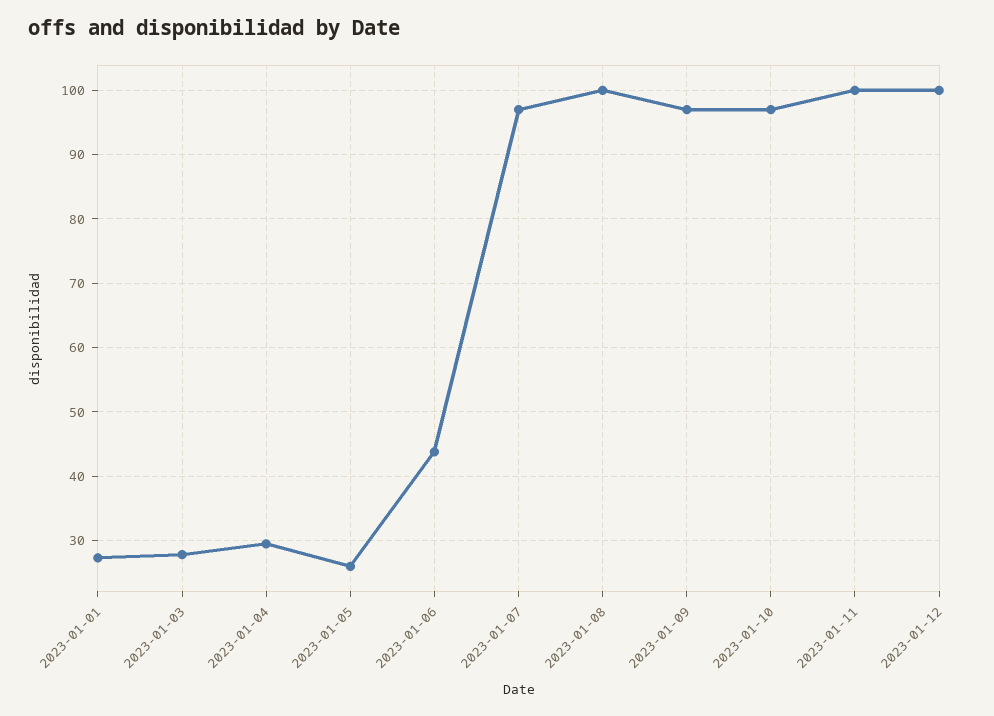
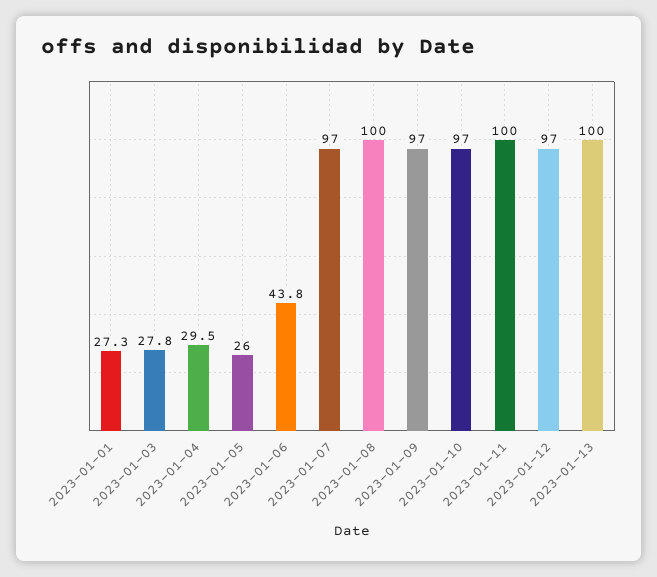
2023-01-12: 100 -> 97
2023-01-13: none -> 100

